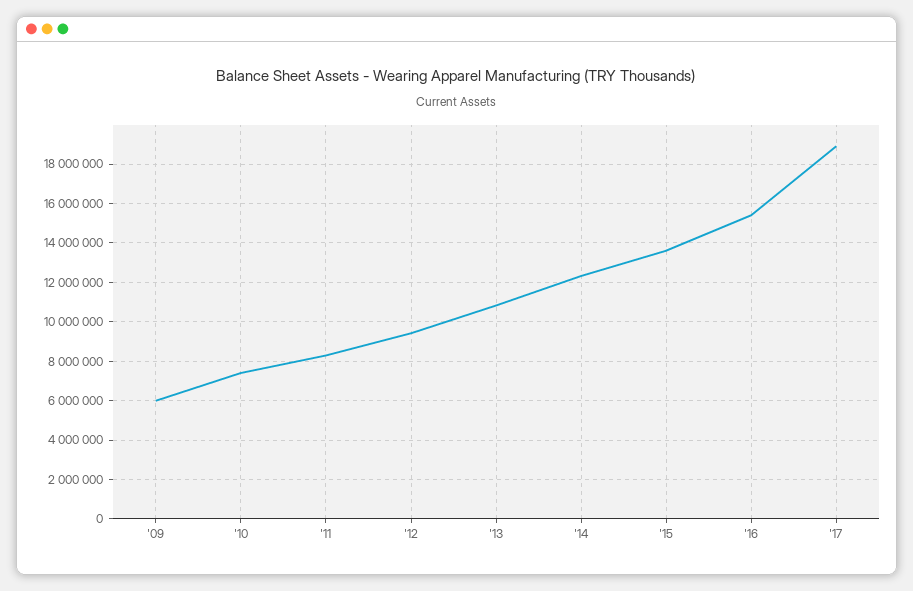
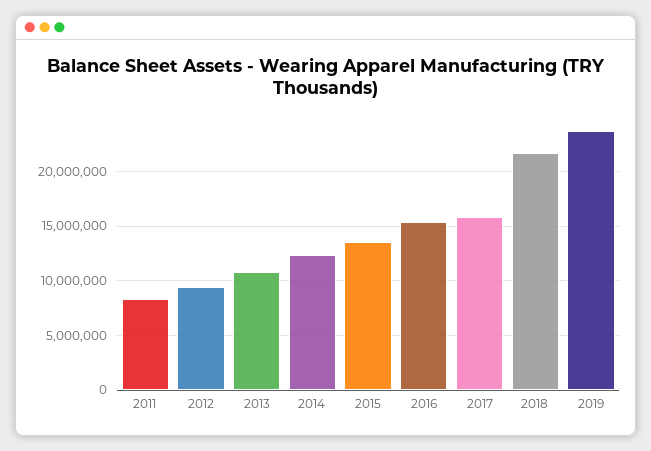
'09: 6000000 -> none
'10: 7500000 -> none
'17: 19000000 -> 16000000
2018: none -> 22000000
2019: none -> 24000000

